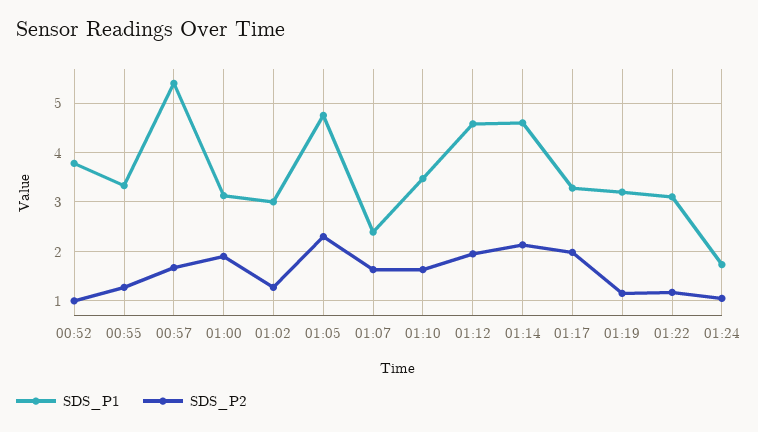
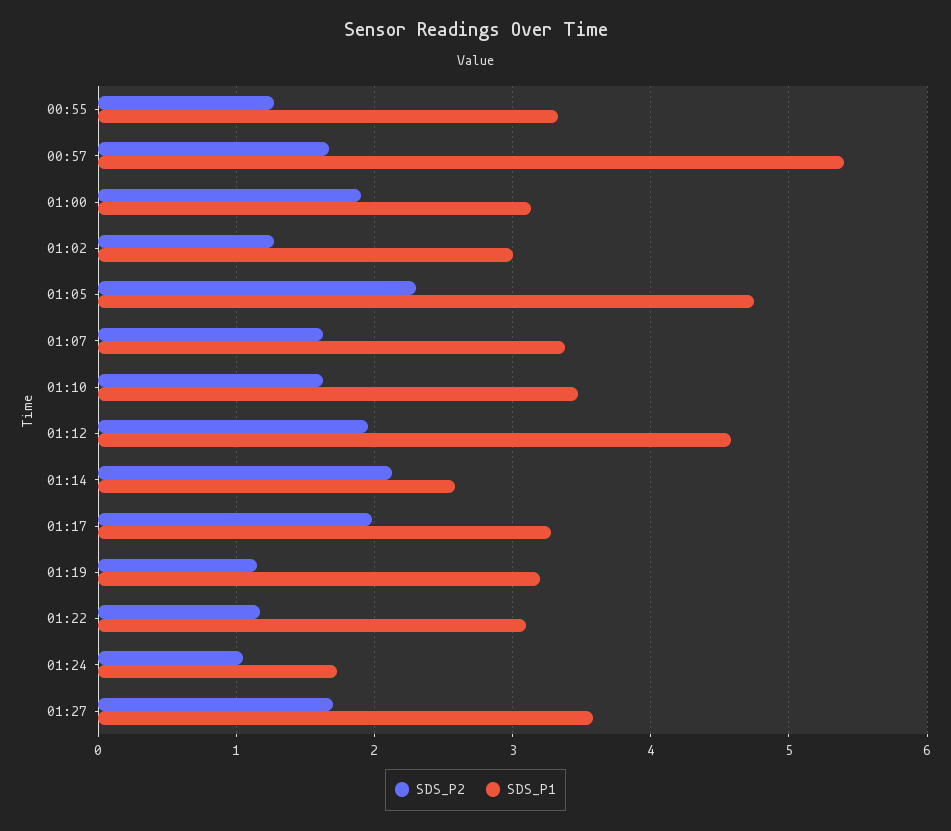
SDS_P1, 00:52: 3.8 -> none
SDS_P2, 00:52: 1 -> none
SDS_P1, 01:07: 2.4 -> 3.4
SDS_P1, 01:14: 4.6 -> 2.6
SDS_P2, 01:27: none -> 1.7
SDS_P1, 01:27: none -> 3.6

